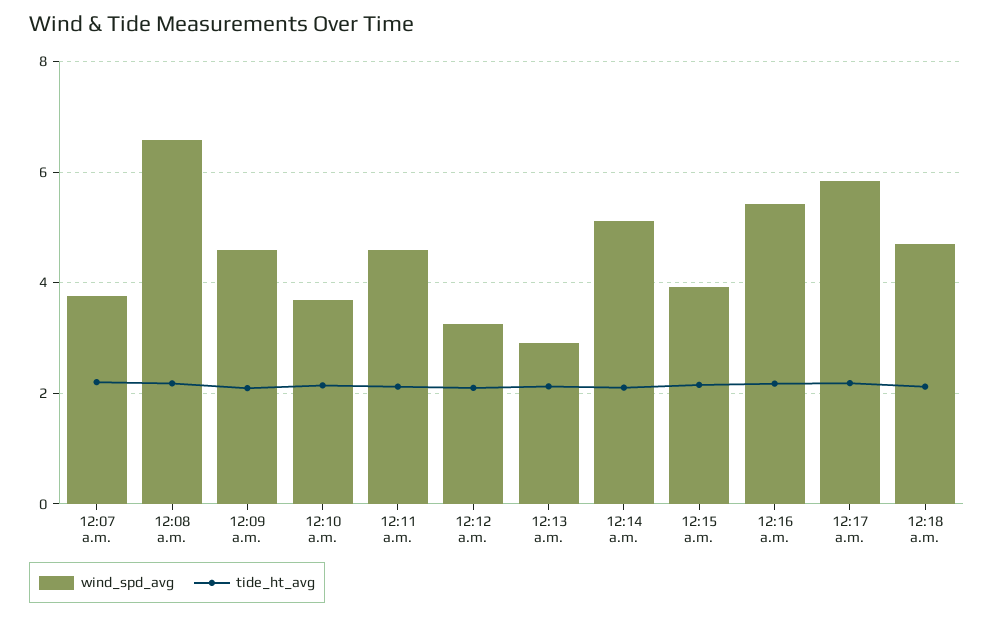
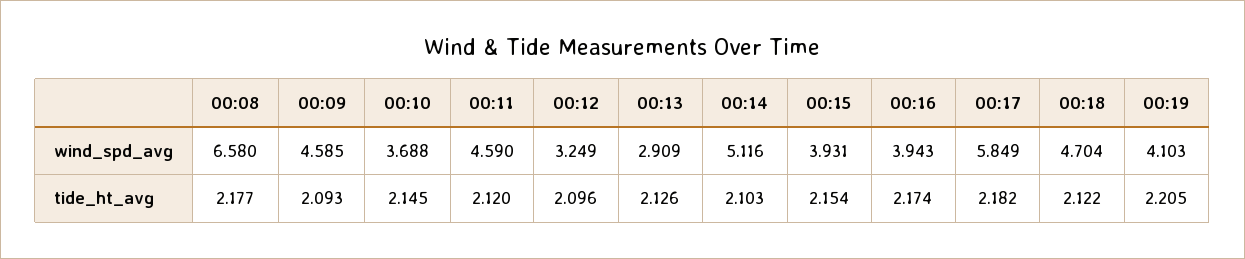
wind_spd_avg, 12:07 a.m.: 3.8 -> none
tide_ht_avg, 12:07 a.m.: 2.2 -> none
wind_spd_avg, 12:16 a.m.: 5.4 -> 3.943
wind_spd_avg, 00:19: none -> 4.103
tide_ht_avg, 00:19: none -> 2.205

